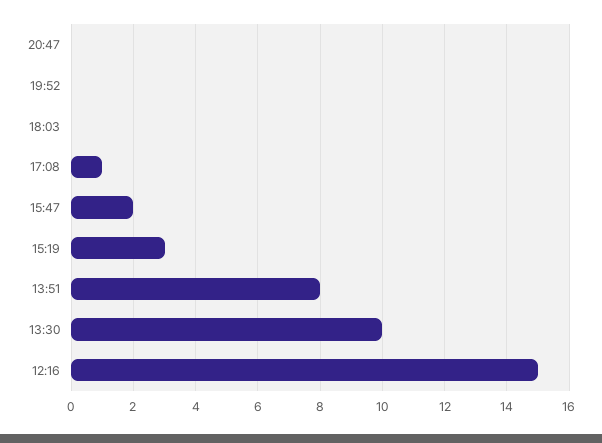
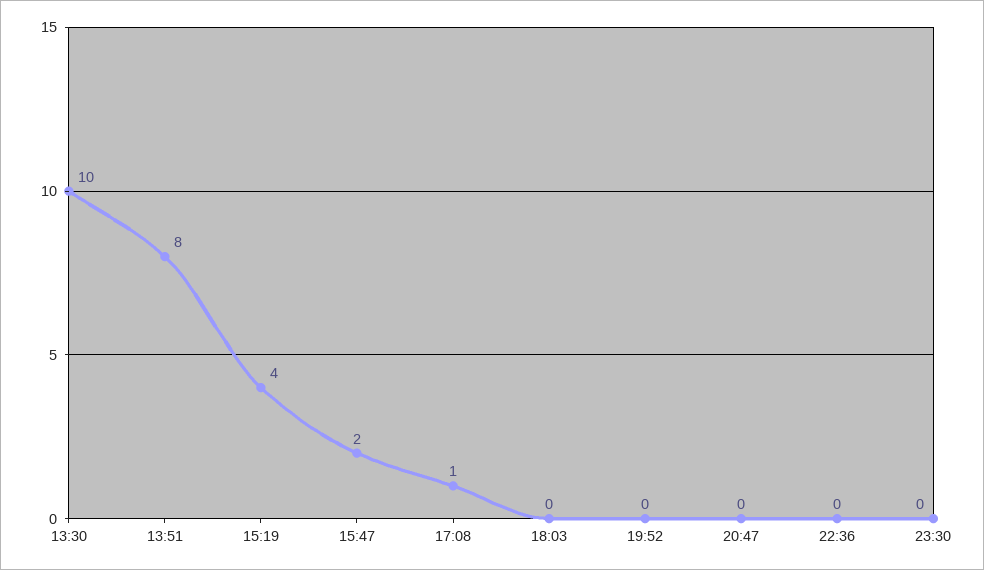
15:19: 3 -> 4
12:16: 15 -> none
22:36: none -> 0
23:30: none -> 0

